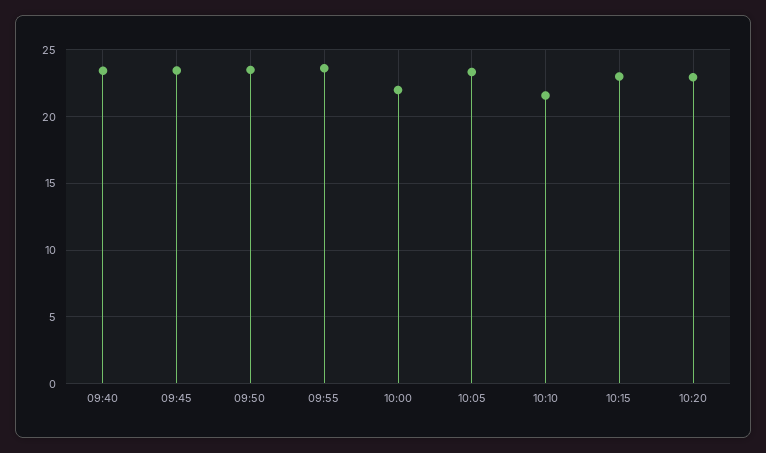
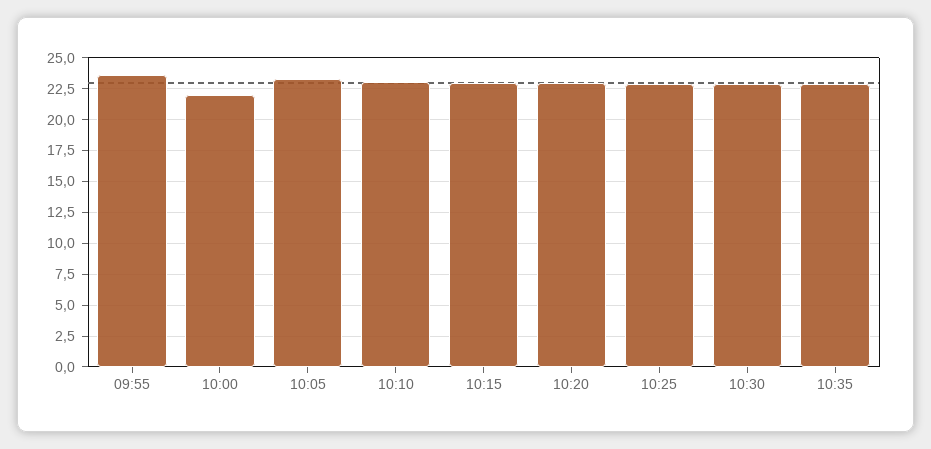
09:40: 23.5 -> none
09:45: 23.5 -> none
09:50: 23.5 -> none
10:10: 21.5 -> 23
10:25: none -> 23
10:30: none -> 23
10:35: none -> 23

